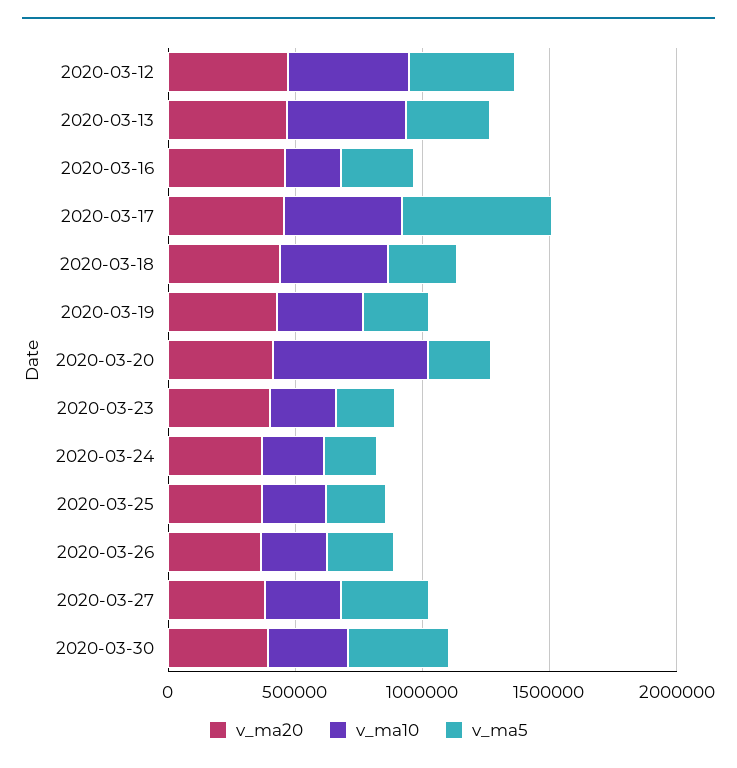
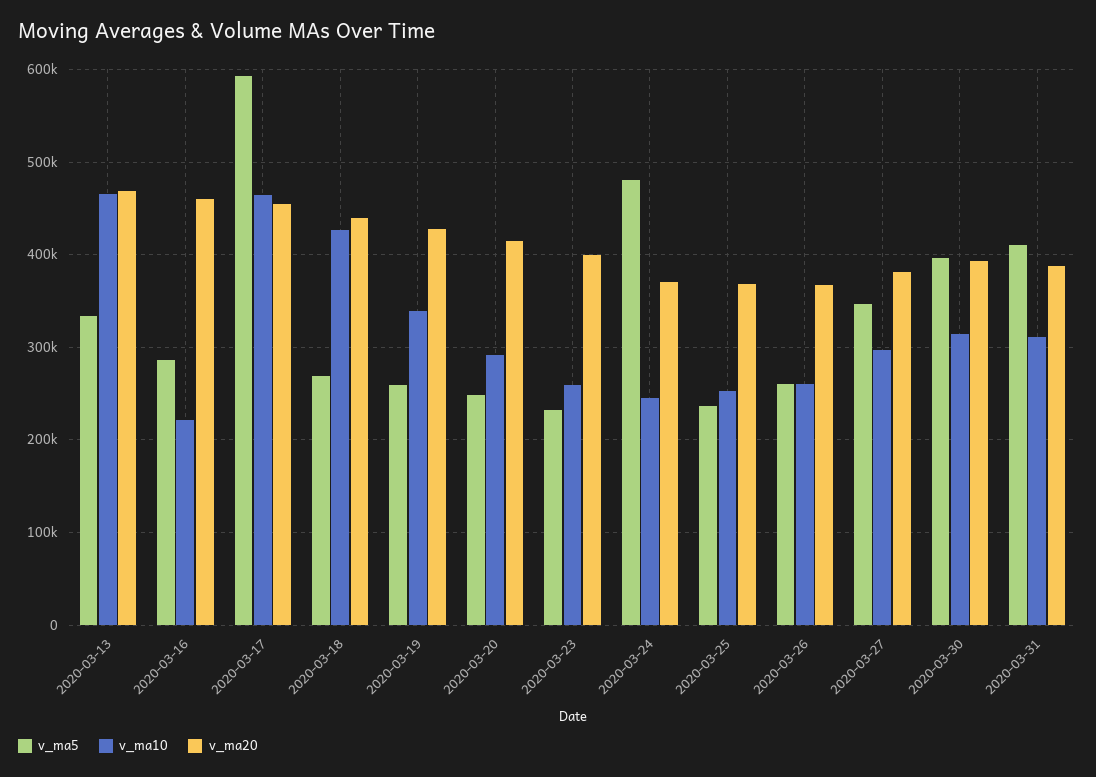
v_ma20, 2020-03-12: 500000 -> none
v_ma10, 2020-03-12: 500000 -> none
v_ma5, 2020-03-12: 400000 -> none
v_ma10, 2020-03-20: 600000 -> 290000
v_ma5, 2020-03-24: 200000 -> 480000
v_ma5, 2020-03-31: none -> 410000
v_ma10, 2020-03-31: none -> 310000
v_ma20, 2020-03-31: none -> 390000

